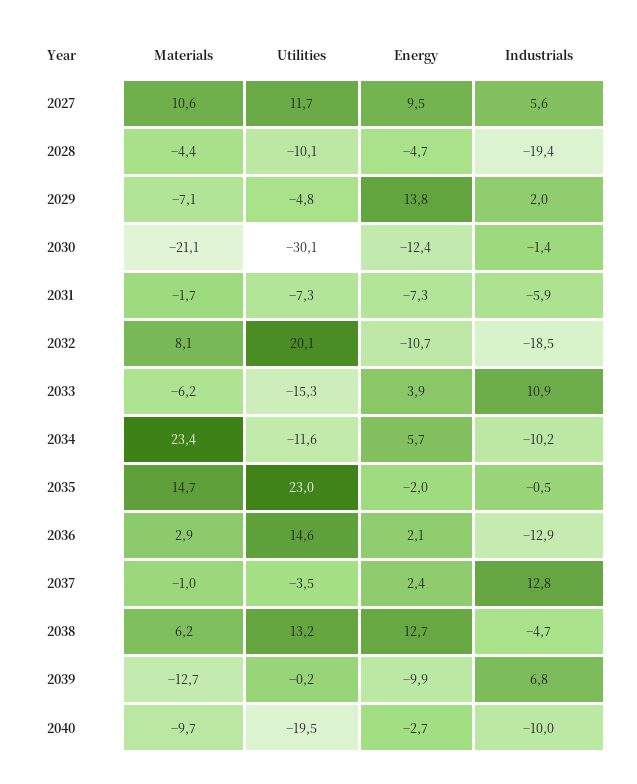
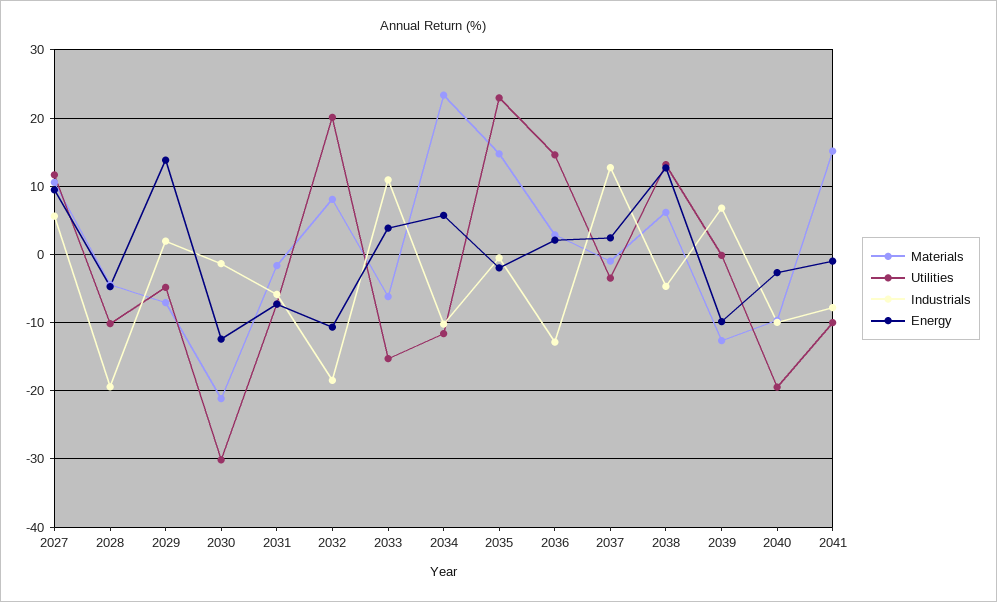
Materials, 2041: none -> 15
Utilities, 2041: none -> -10
Industrials, 2041: none -> -8
Energy, 2041: none -> -1

